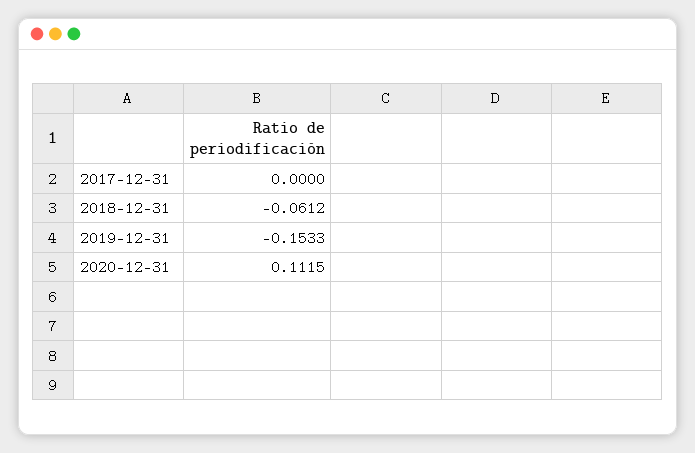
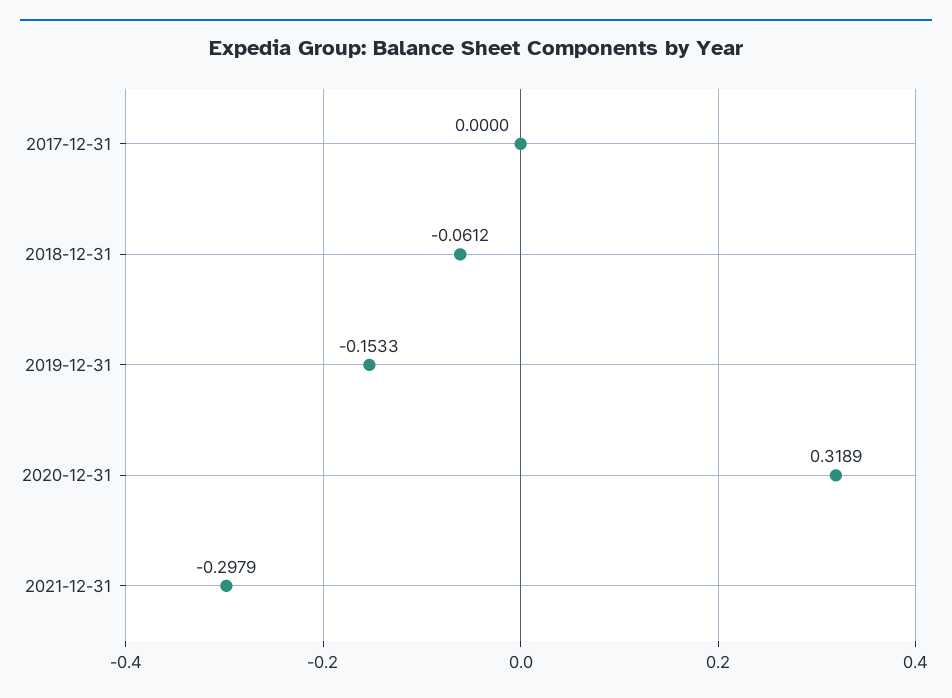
2020-12-31: 0.1115 -> 0.3189
2021-12-31: none -> -0.2979

